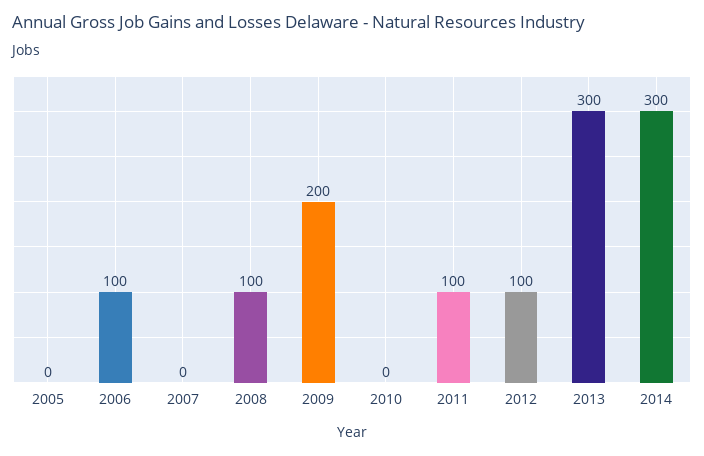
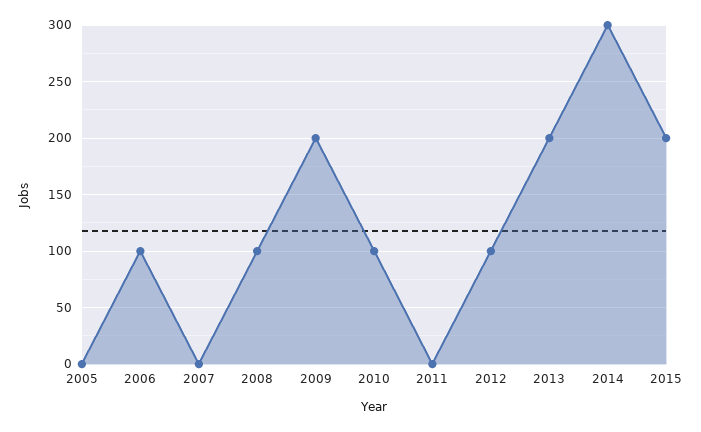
2010: 0 -> 100
2011: 100 -> 0
2013: 300 -> 200
2015: none -> 200

